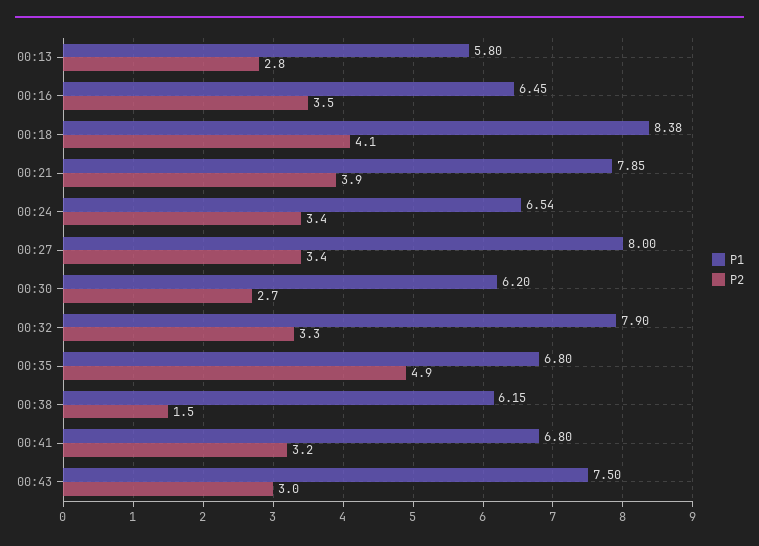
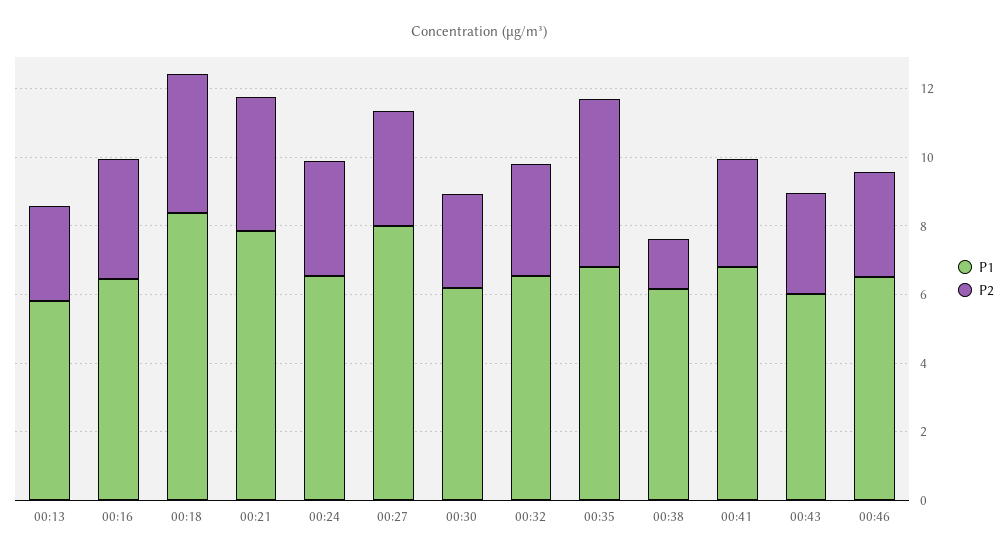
P1, 00:32: 7.9 -> 6.5
P1, 00:43: 7.5 -> 6
P1, 00:46: none -> 6.5
P2, 00:46: none -> 3

